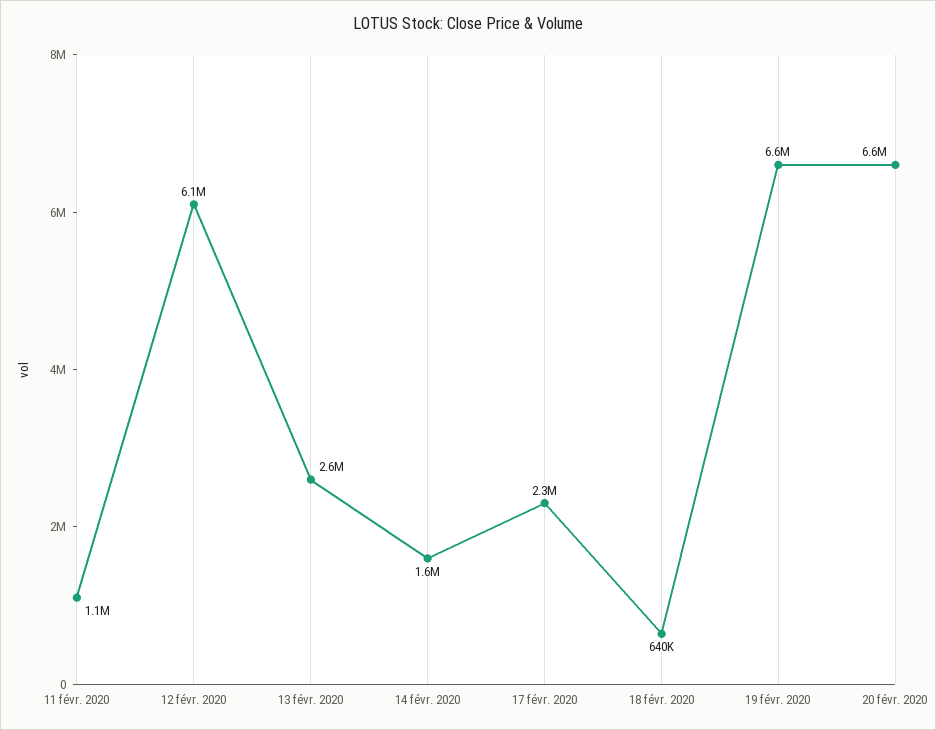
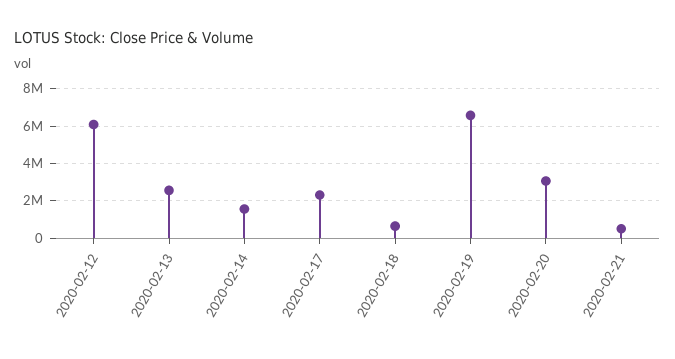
11 févr. 2020: 1100000 -> none
20 févr. 2020: 6600000 -> 3000000
2020-02-21: none -> 500000

